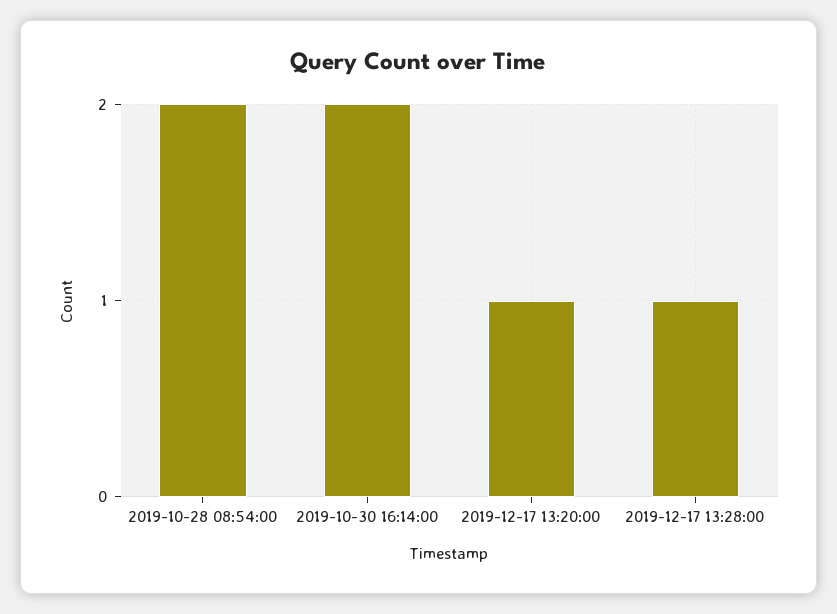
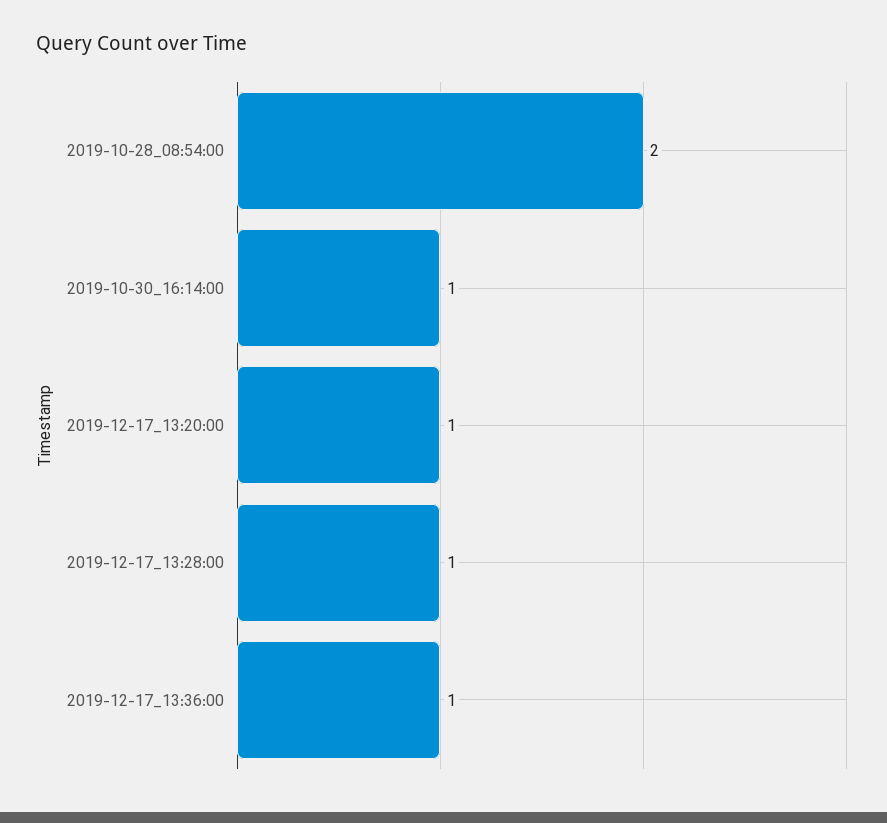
2019-10-30 16:14:00: 2 -> 1
2019-12-17_13:36:00: none -> 1

